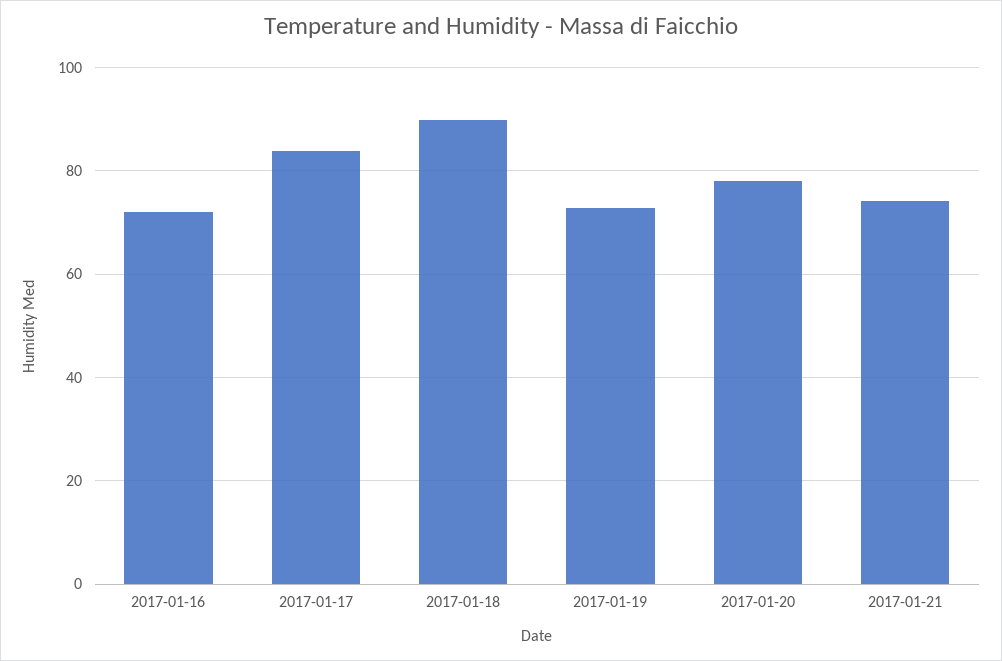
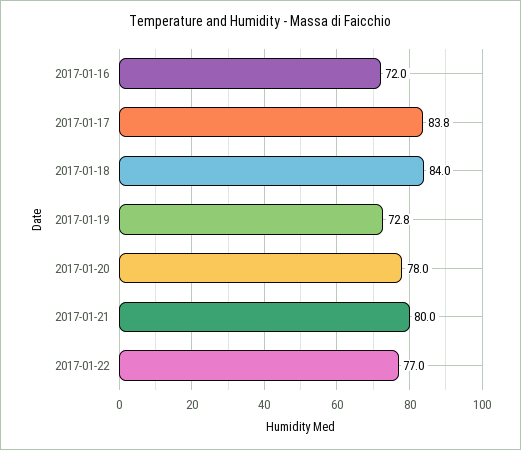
2017-01-18: 90 -> 84
2017-01-21: 74 -> 80
2017-01-22: none -> 77

